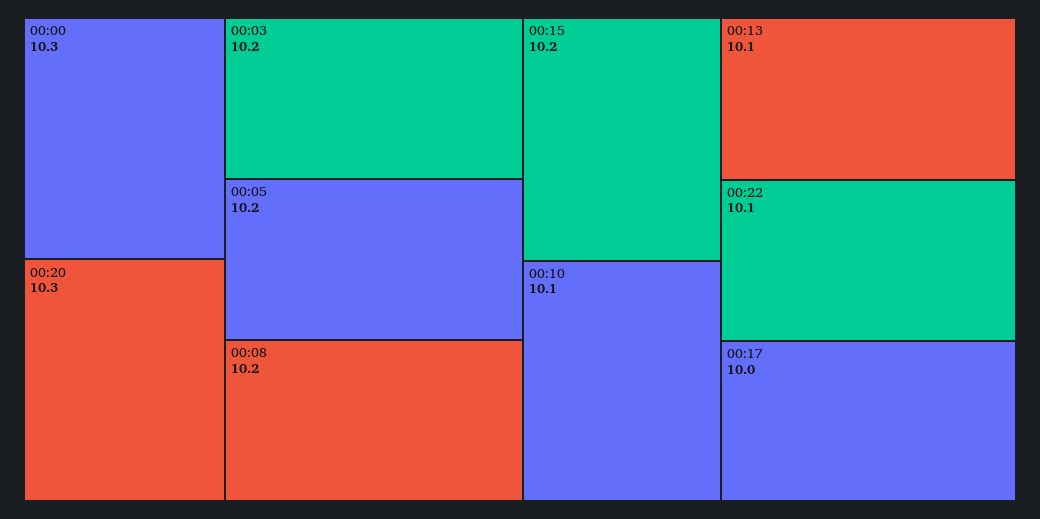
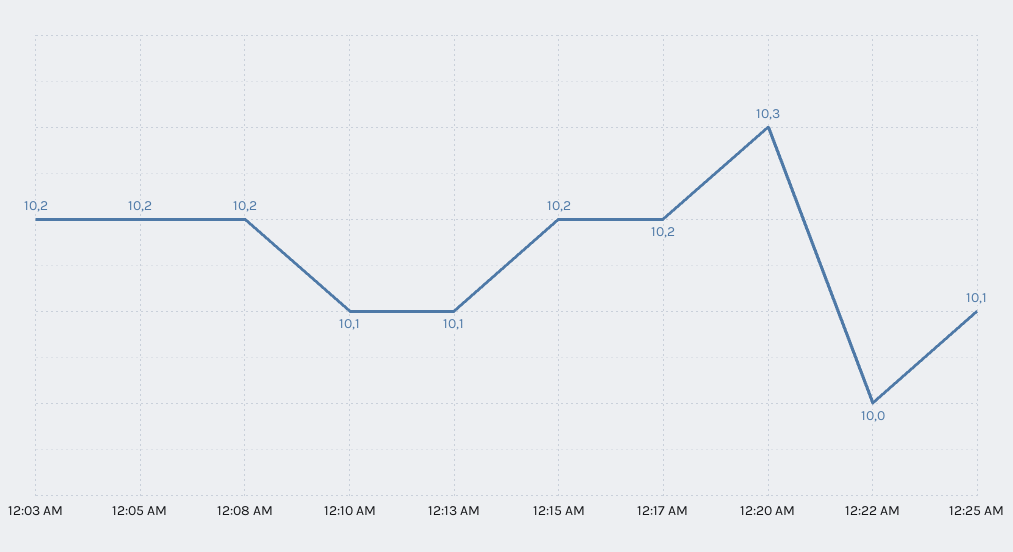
00:00: 10.3 -> none
00:22: 10.1 -> 10
00:17: 10 -> 10.2
12:25 AM: none -> 10.1

